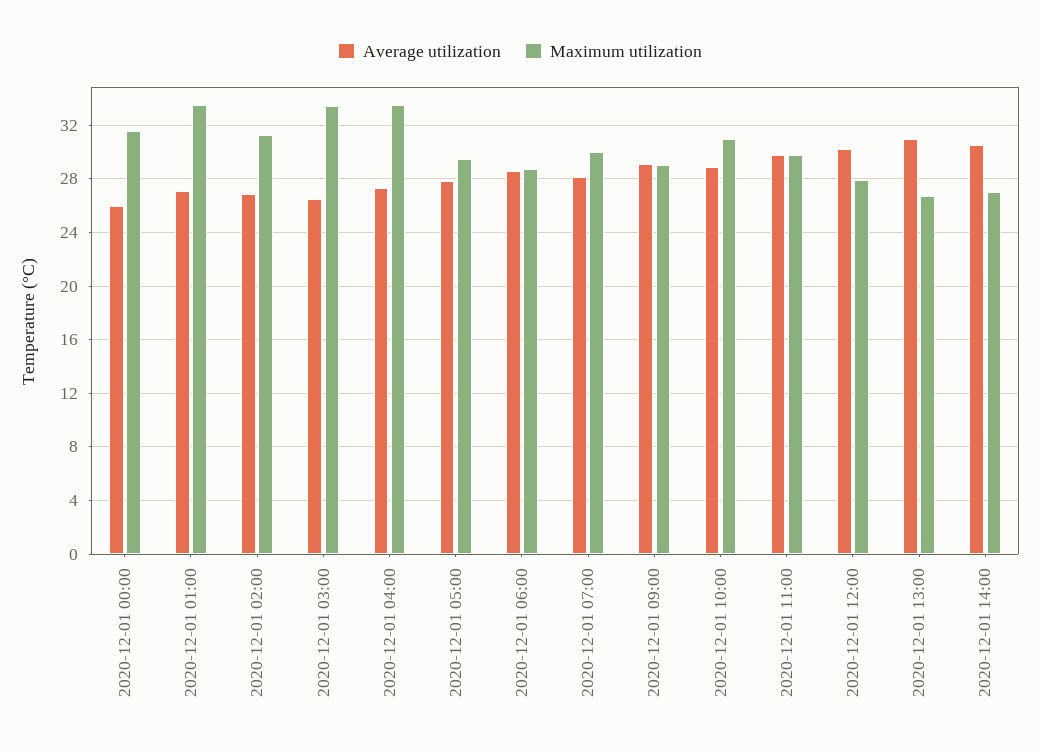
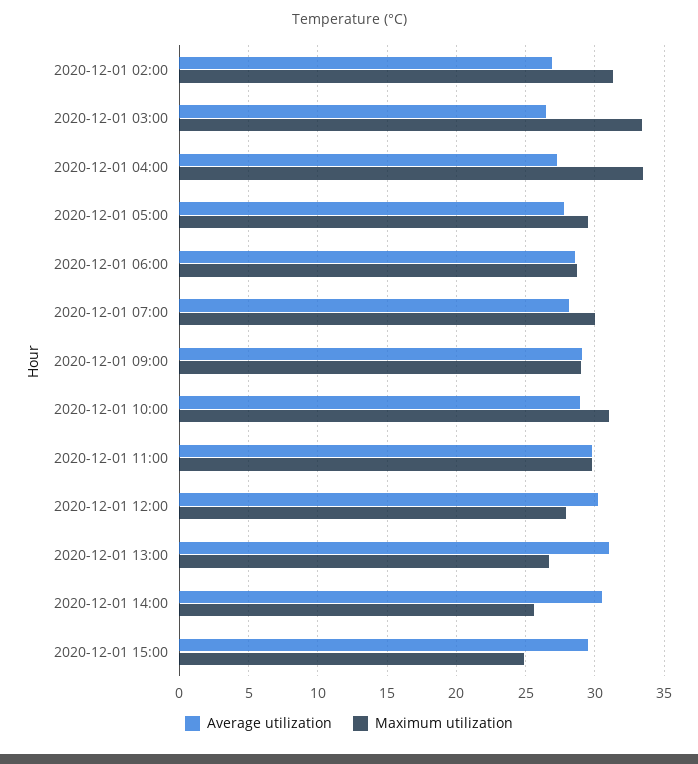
Average utilization, 2020-12-01 00:00: 26 -> none
Maximum utilization, 2020-12-01 00:00: 31.5 -> none
Average utilization, 2020-12-01 01:00: 27 -> none
Maximum utilization, 2020-12-01 01:00: 33.5 -> none
Maximum utilization, 2020-12-01 14:00: 27 -> 25.5
Average utilization, 2020-12-01 15:00: none -> 29.5
Maximum utilization, 2020-12-01 15:00: none -> 25

